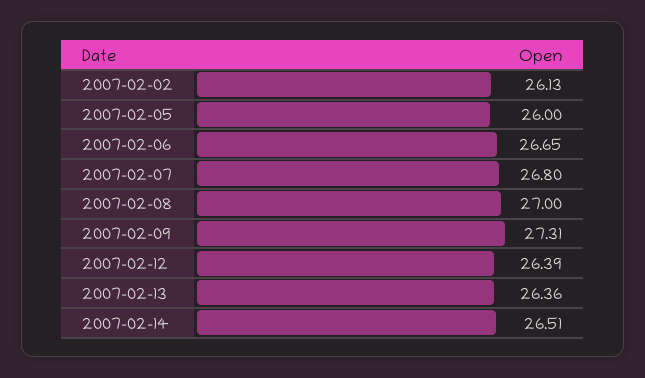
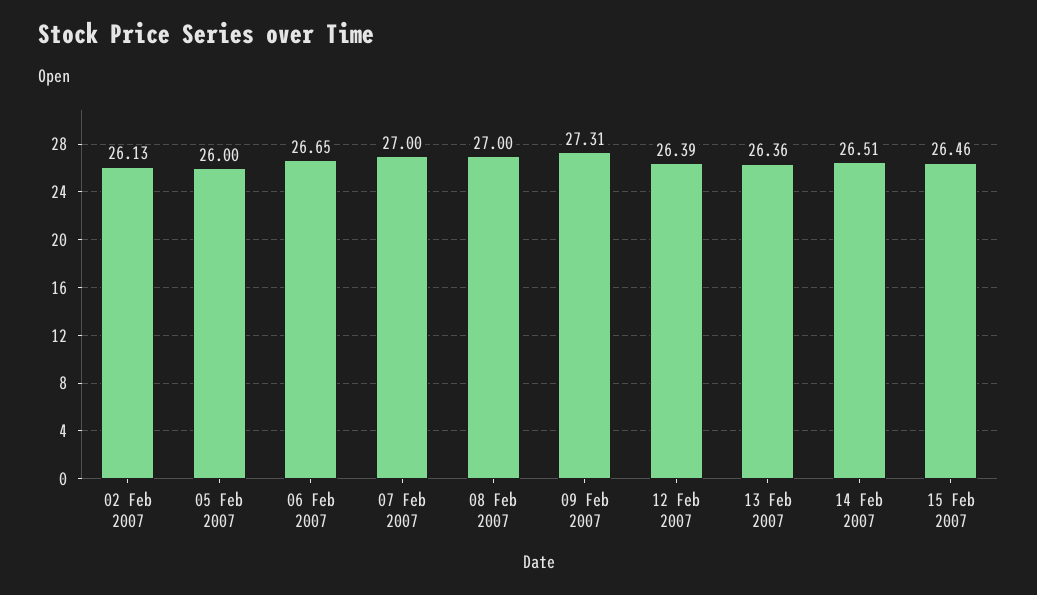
2007-02-07: 26.8 -> 27
15 Feb 2007: none -> 26.46

